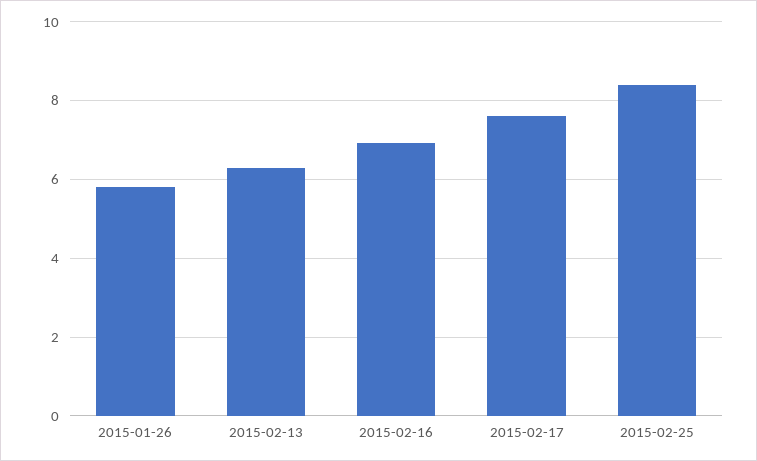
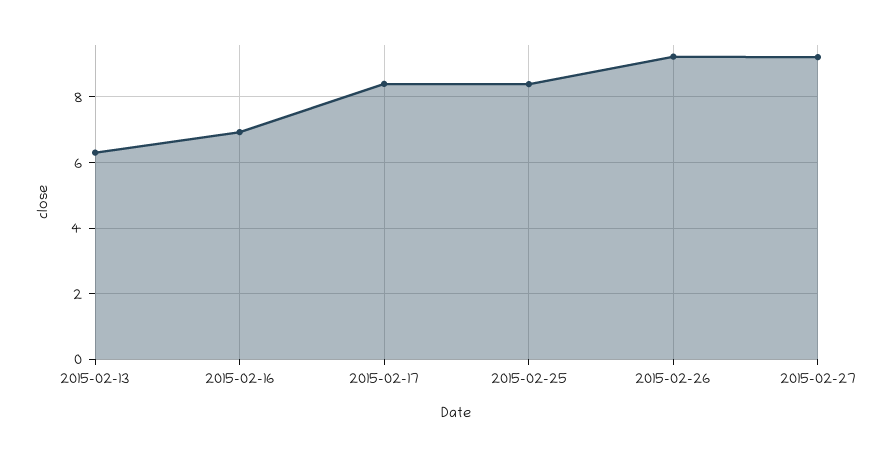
2015-01-26: 5.8 -> none
2015-02-17: 7.6 -> 8.4
2015-02-26: none -> 9.2
2015-02-27: none -> 9.2

